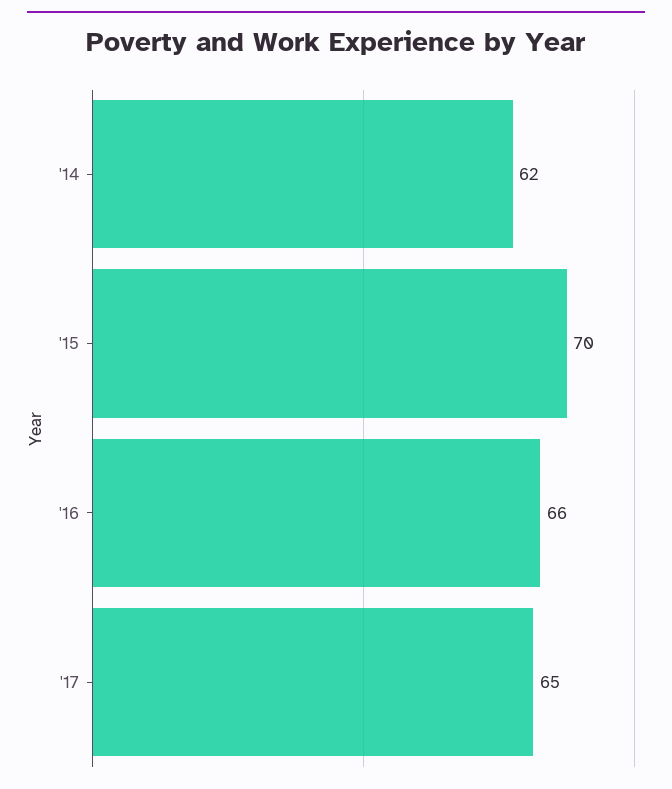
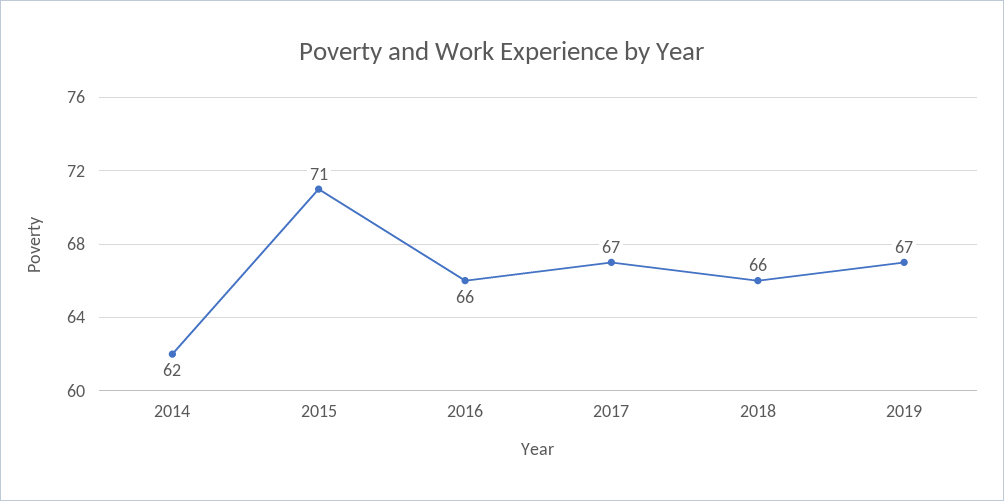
'15: 70 -> 71
'17: 65 -> 67
2018: none -> 66
2019: none -> 67

